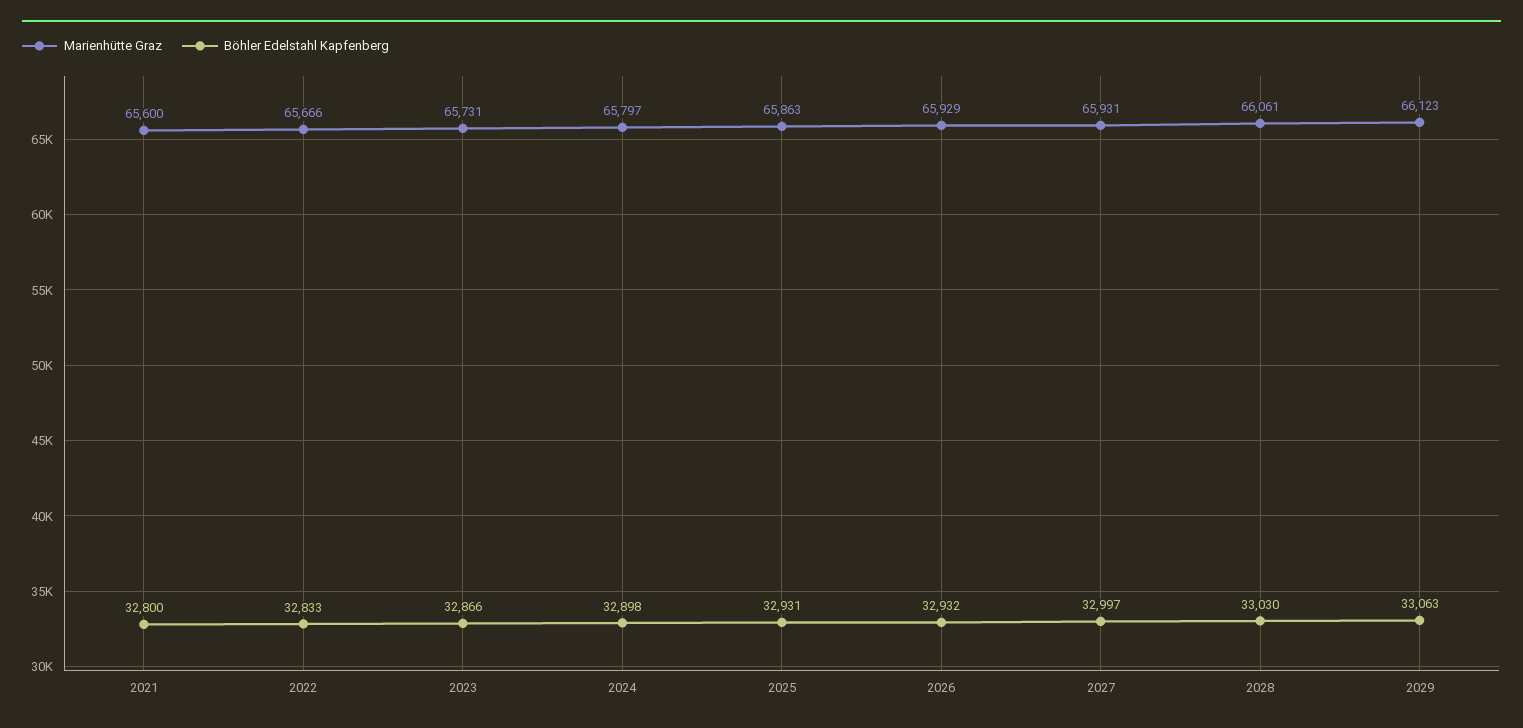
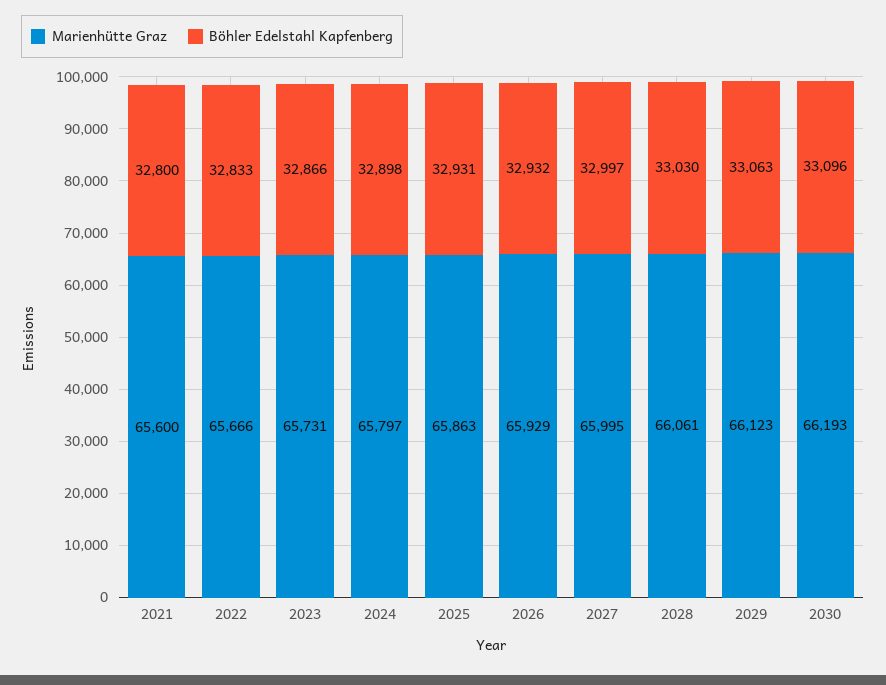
Marienhütte Graz, 2027: 65931 -> 65995
Marienhütte Graz, 2030: none -> 66193
Böhler Edelstahl Kapfenberg, 2030: none -> 33096

